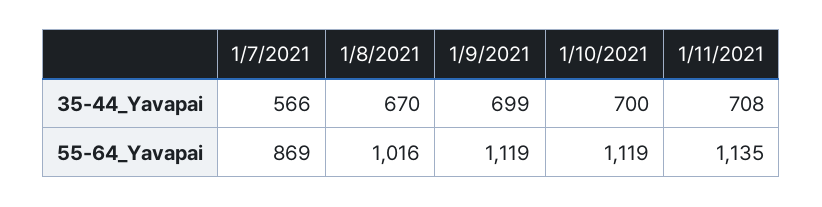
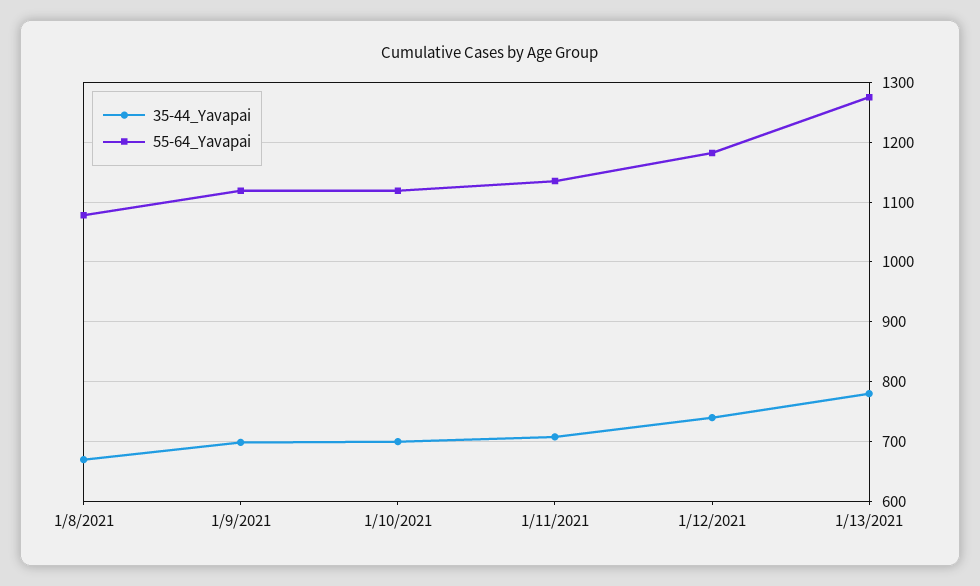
35-44_Yavapai, 1/7/2021: 566 -> none
55-64_Yavapai, 1/7/2021: 869 -> none
55-64_Yavapai, 1/8/2021: 1016 -> 1080
35-44_Yavapai, 1/12/2021: none -> 740
55-64_Yavapai, 1/12/2021: none -> 1180
35-44_Yavapai, 1/13/2021: none -> 780
55-64_Yavapai, 1/13/2021: none -> 1280

